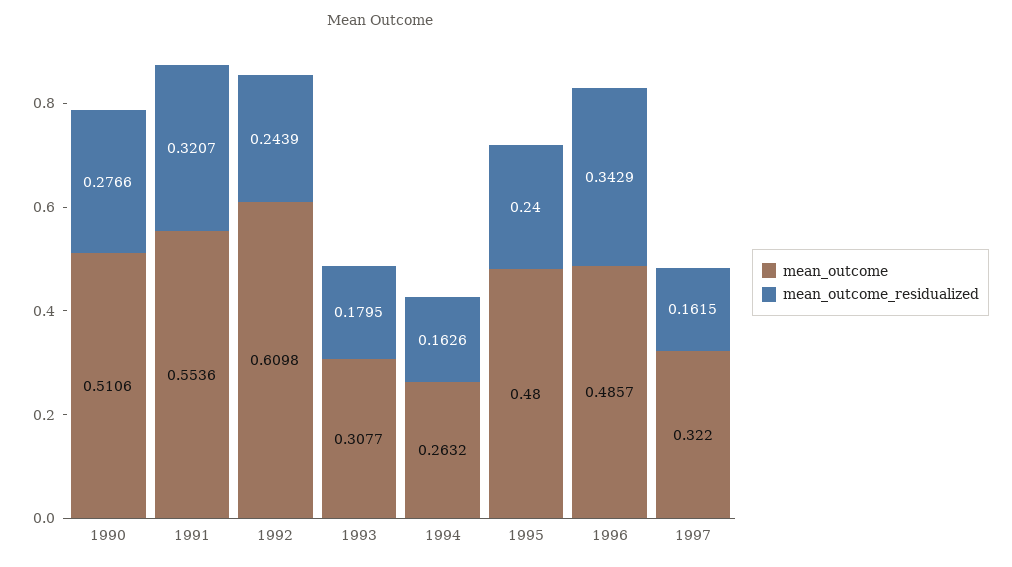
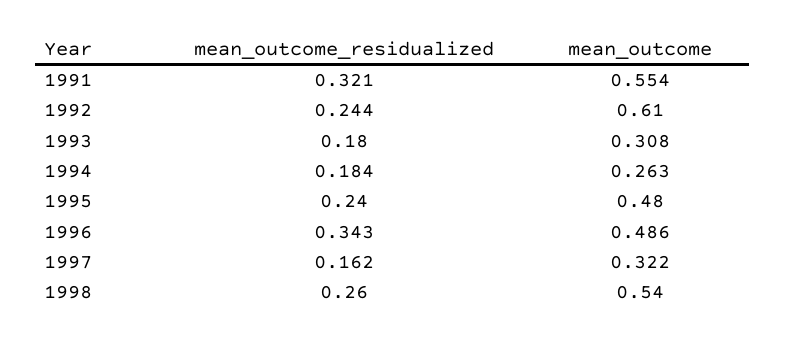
mean_outcome, 1990: 0.5106 -> none
mean_outcome_residualized, 1990: 0.2766 -> none
mean_outcome_residualized, 1994: 0.1626 -> 0.184
mean_outcome_residualized, 1998: none -> 0.26
mean_outcome, 1998: none -> 0.54

